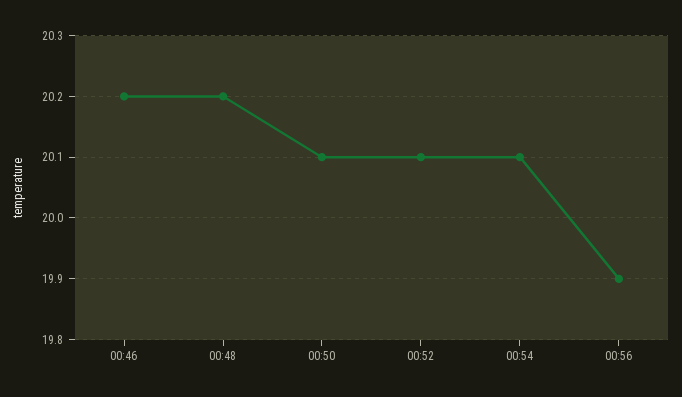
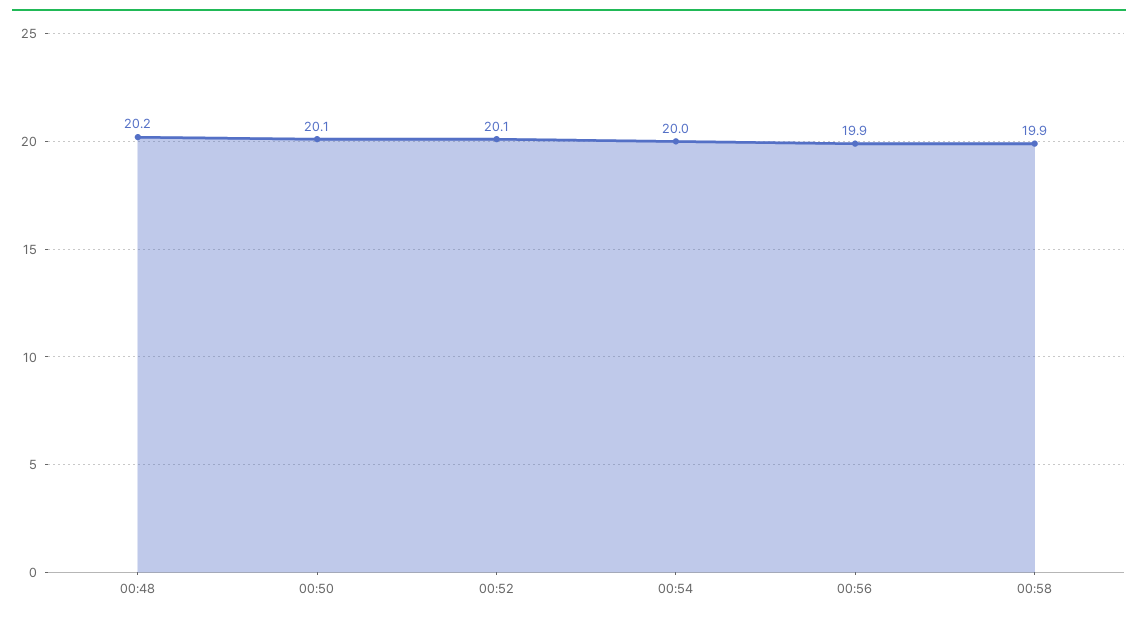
00:46: 20.2 -> none
00:54: 20.1 -> 20
00:58: none -> 19.9

